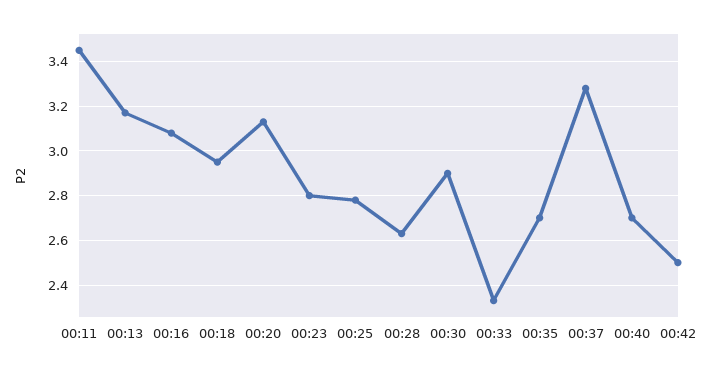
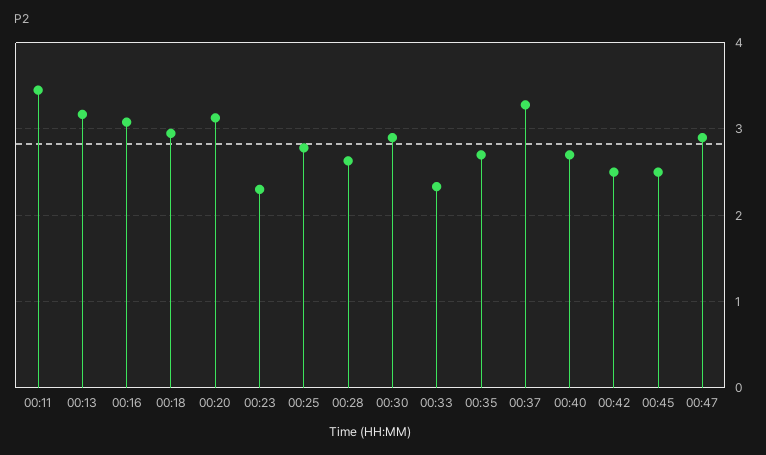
00:23: 2.8 -> 2.3
00:45: none -> 2.5
00:47: none -> 2.9

